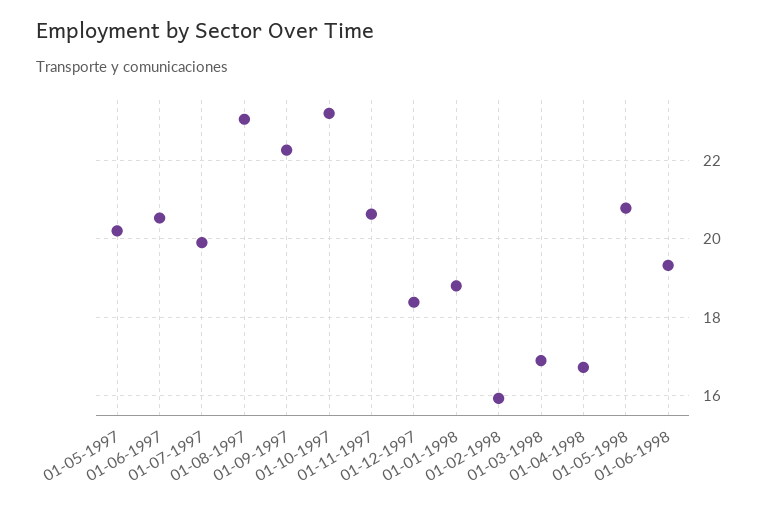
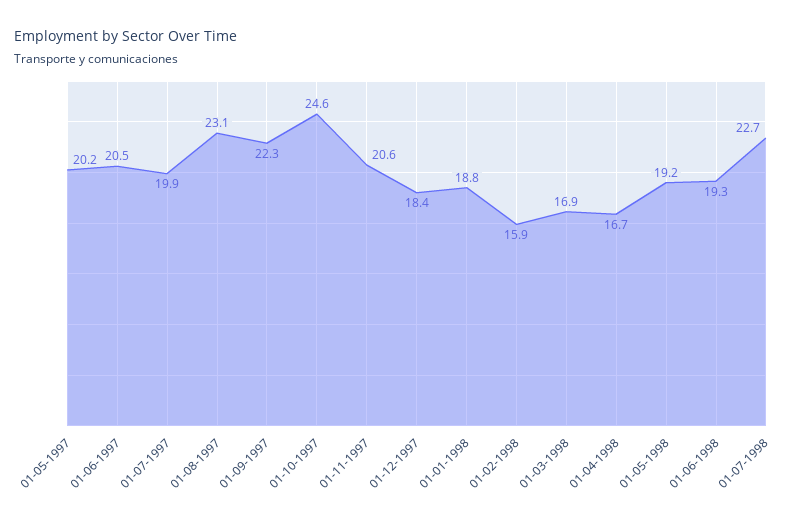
01-10-1997: 23.2 -> 24.6
01-05-1998: 20.8 -> 19.2
01-07-1998: none -> 22.7

